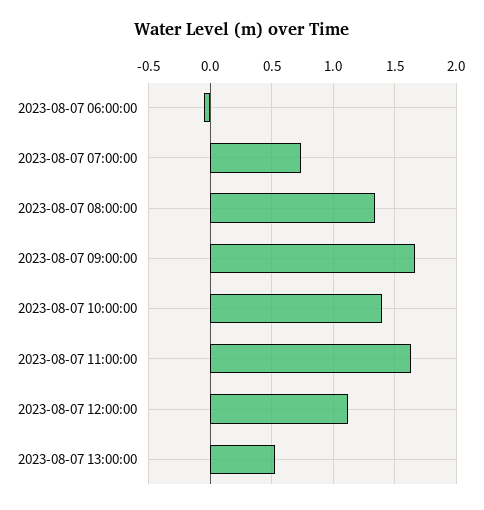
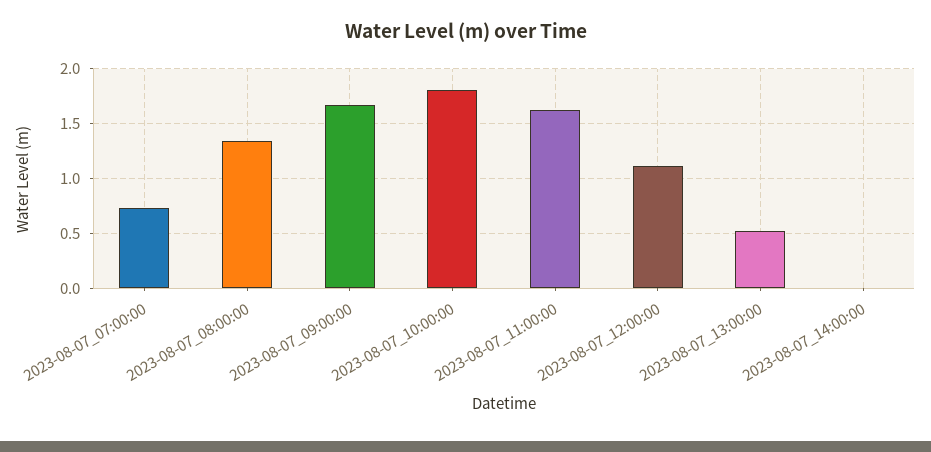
2023-08-07 06:00:00: -0.05 -> none
2023-08-07 10:00:00: 1.4 -> 1.8
2023-08-07_14:00:00: none -> 0

